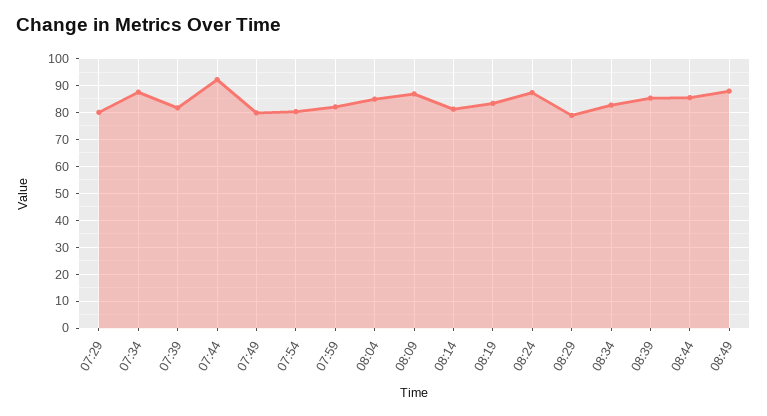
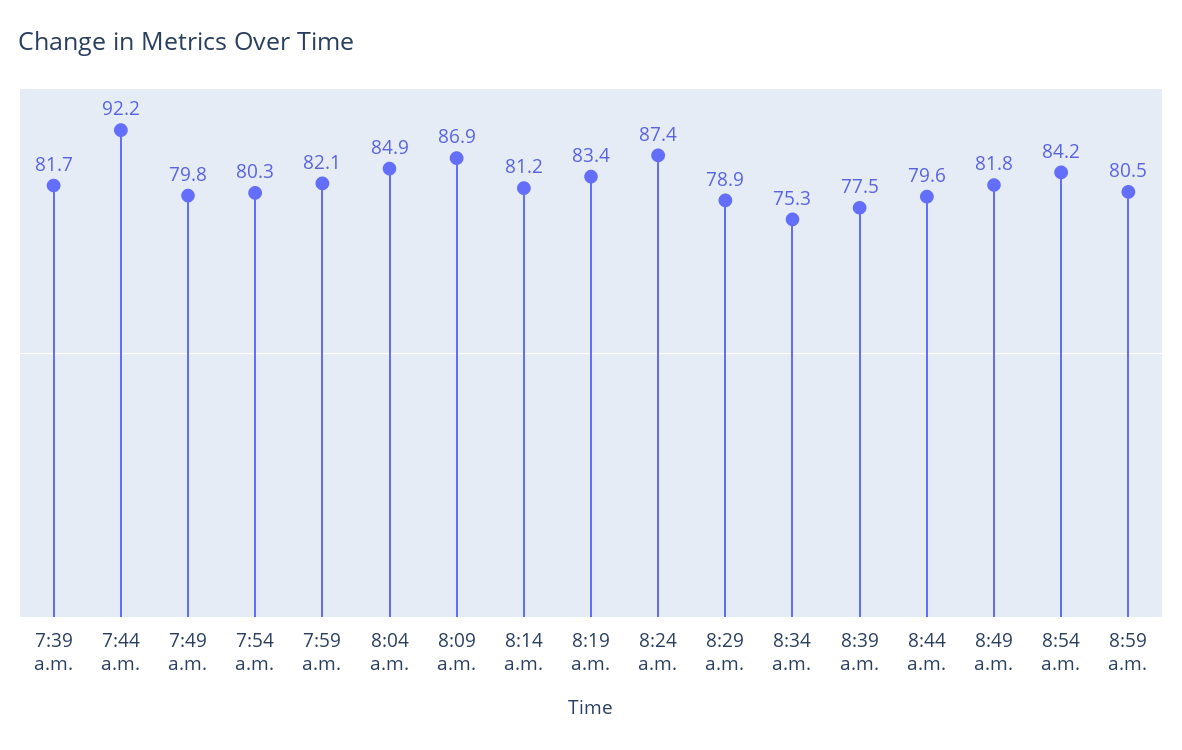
07:29: 80 -> none
07:34: 87.5 -> none
08:34: 82.5 -> 75.3
08:39: 85 -> 77.5
08:44: 85 -> 79.6
08:49: 87.5 -> 81.8
8:54 a.m.: none -> 84.2
8:59 a.m.: none -> 80.5

